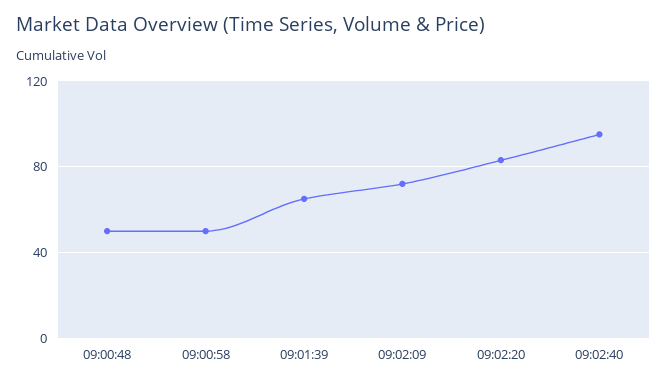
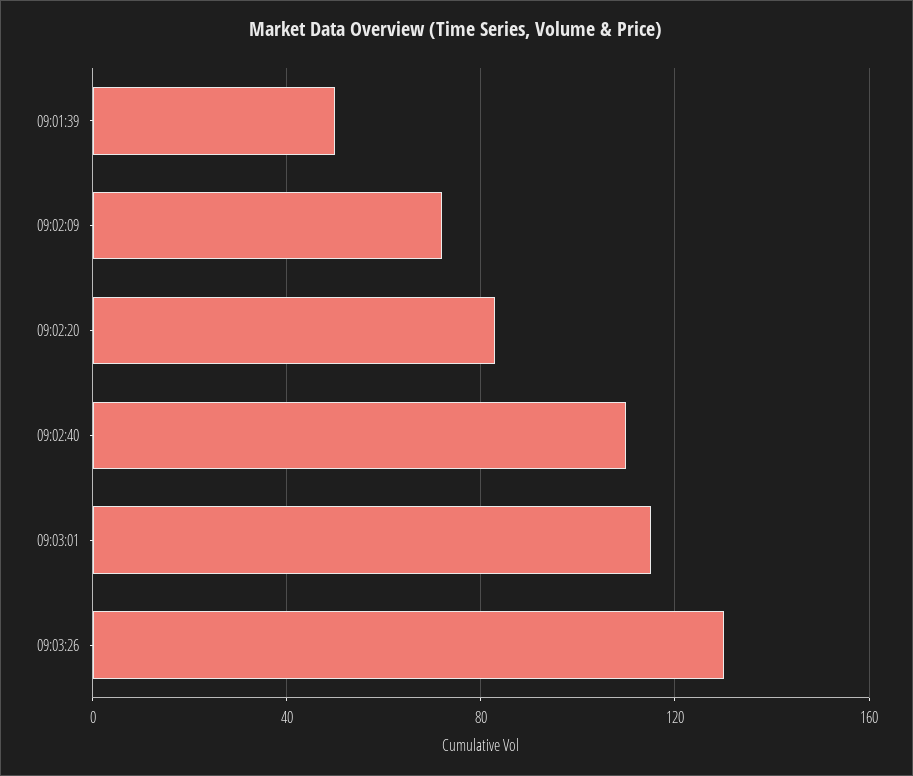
09:00:48: 50 -> none
09:00:58: 50 -> none
09:01:39: 65 -> 50
09:02:40: 95 -> 110
09:03:01: none -> 115
09:03:26: none -> 130

